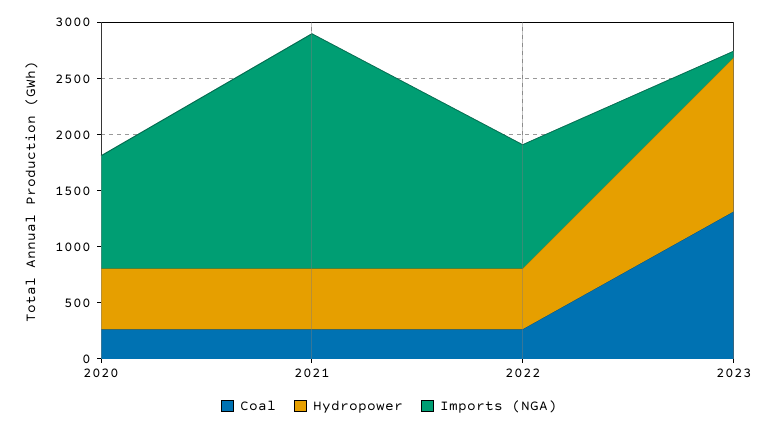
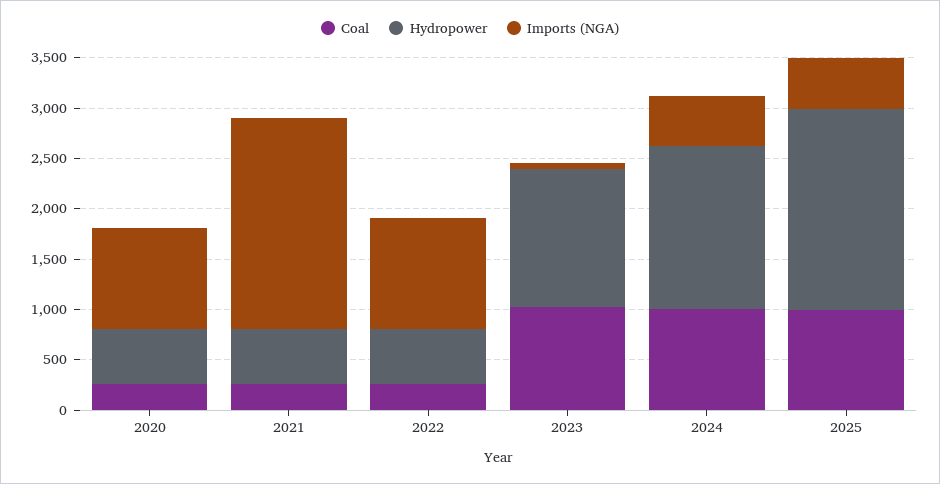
Coal, 2023: 1300 -> 1000
Coal, 2024: none -> 1000
Hydropower, 2024: none -> 1600
Imports (NGA), 2024: none -> 500
Coal, 2025: none -> 1000
Hydropower, 2025: none -> 2000
Imports (NGA), 2025: none -> 500

